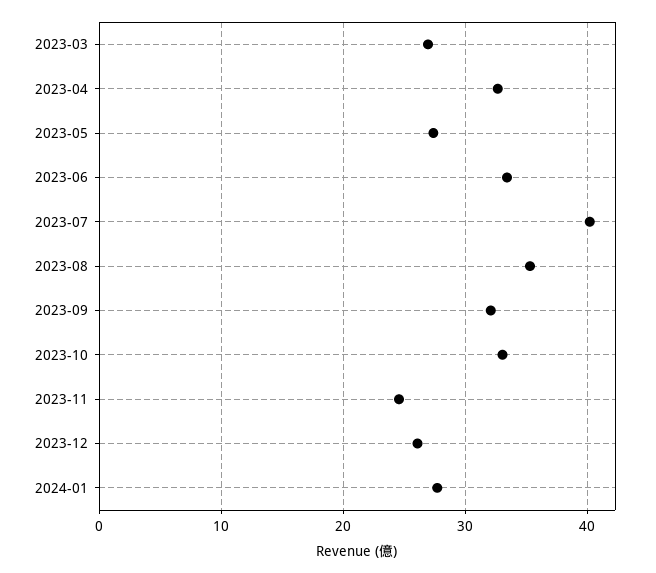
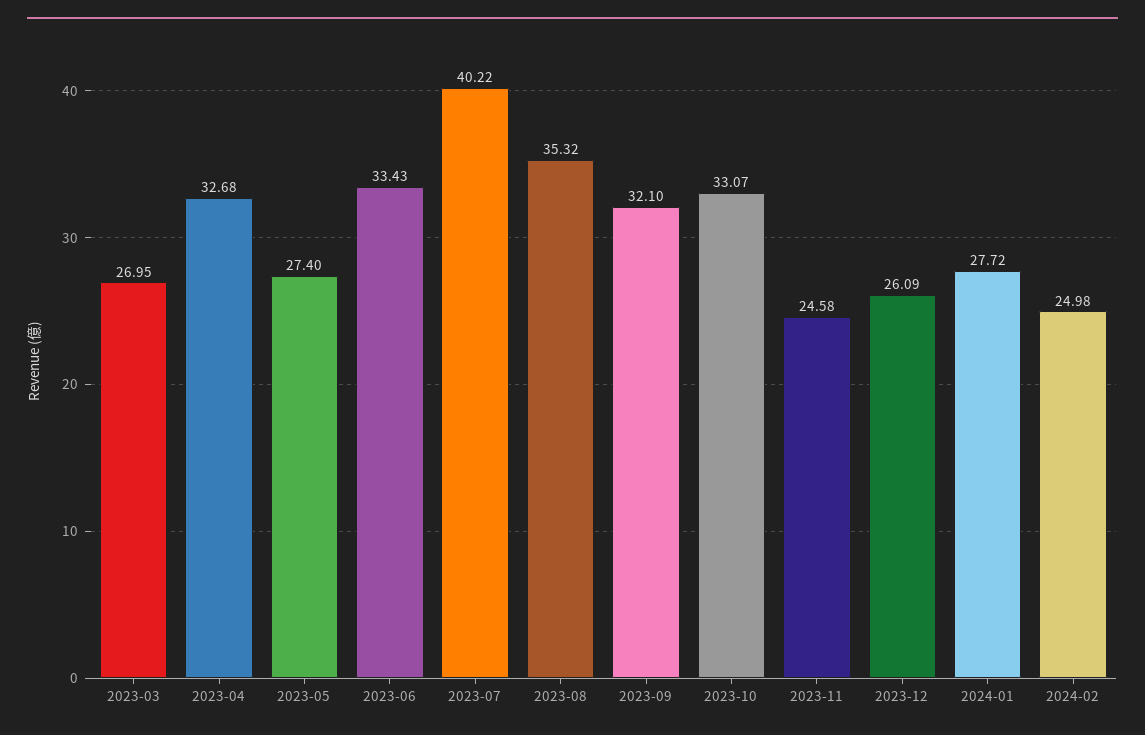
2024-02: none -> 24.98

